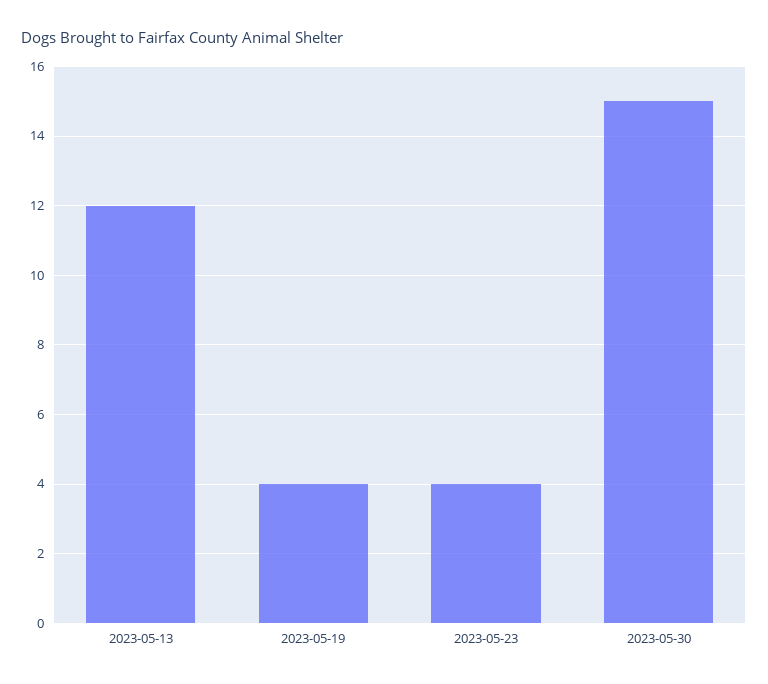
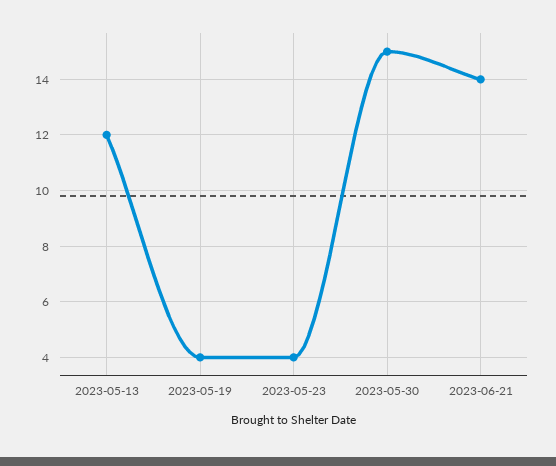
2023-06-21: none -> 14

